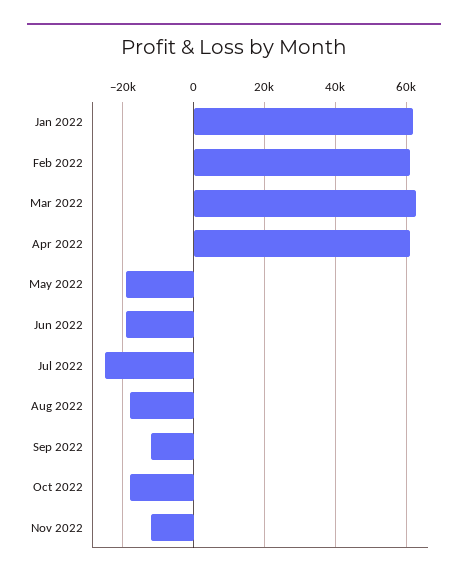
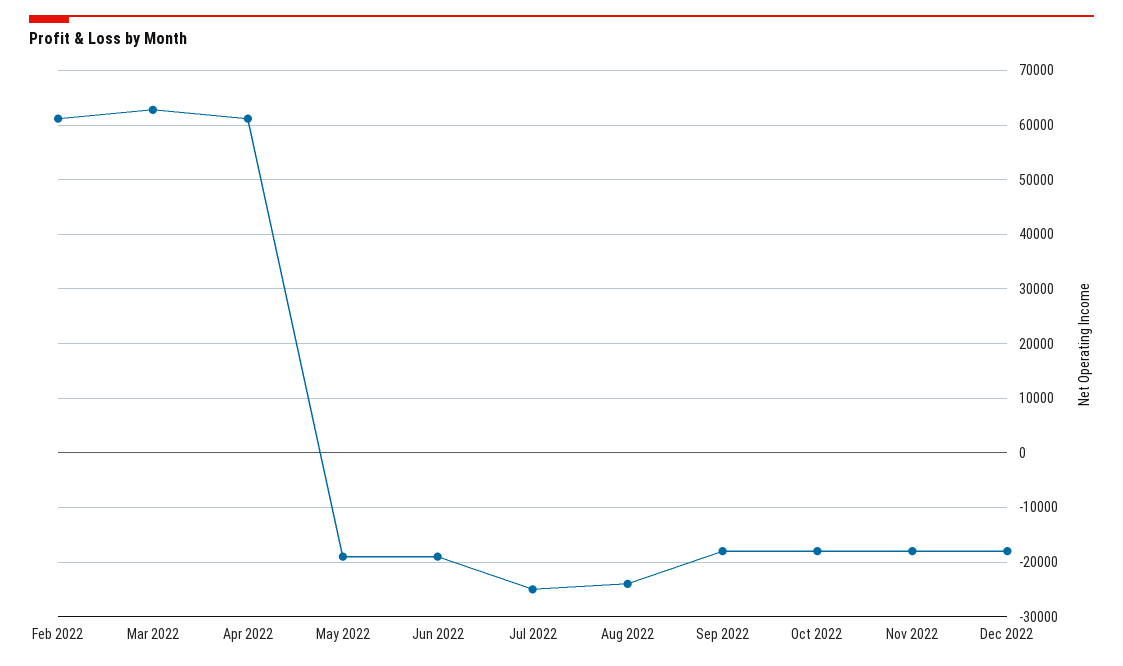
Jan 2022: 62000 -> none
Aug 2022: -18000 -> -24000
Sep 2022: -12000 -> -18000
Nov 2022: -12000 -> -18000
Dec 2022: none -> -18000

